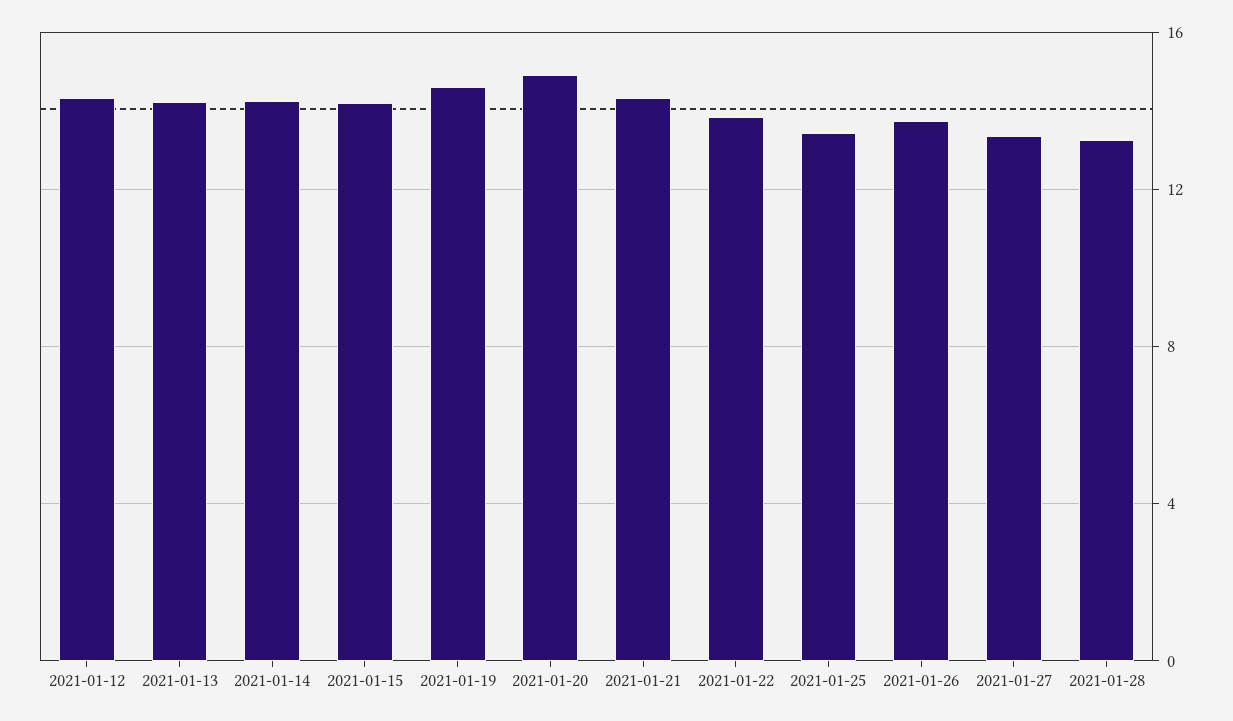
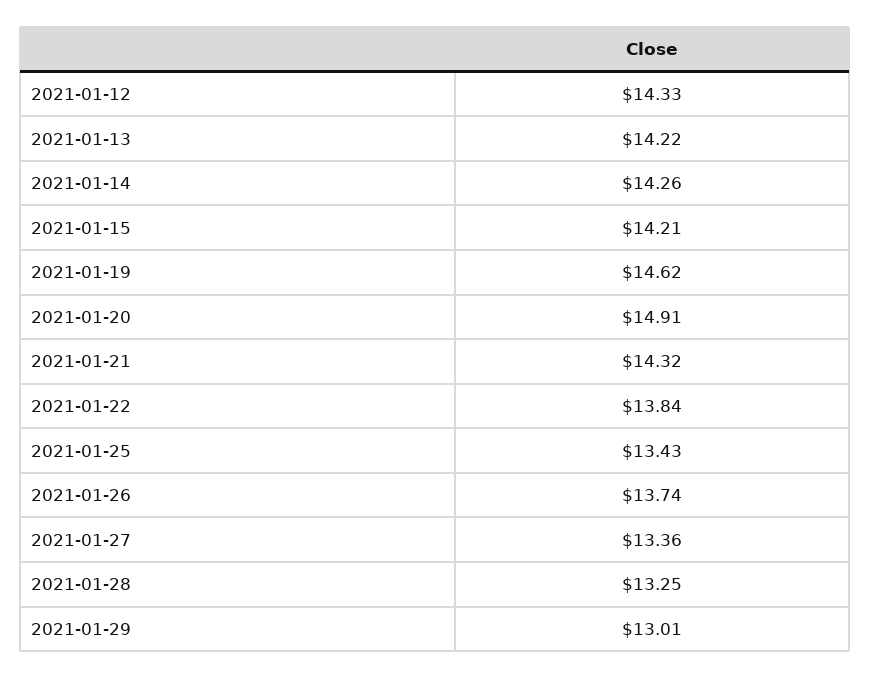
2021-01-29: none -> 13.01

